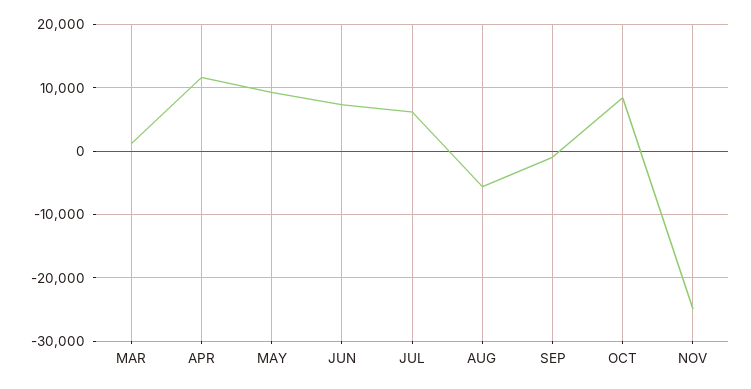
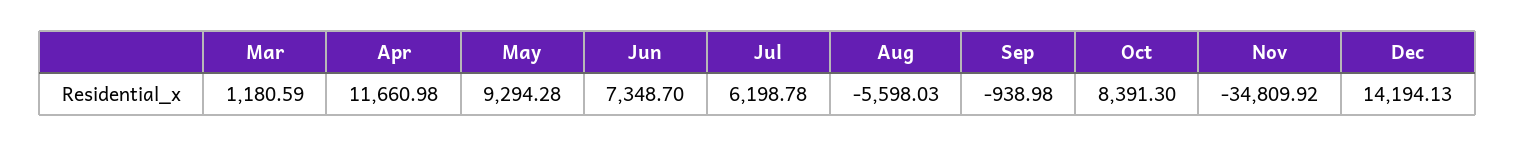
NOV: -25000 -> -34809.92
Dec: none -> 14194.13

